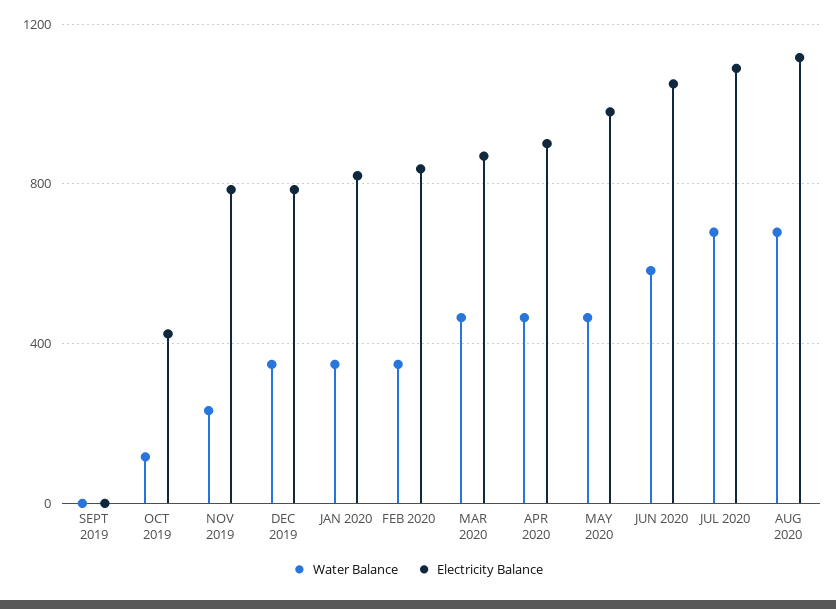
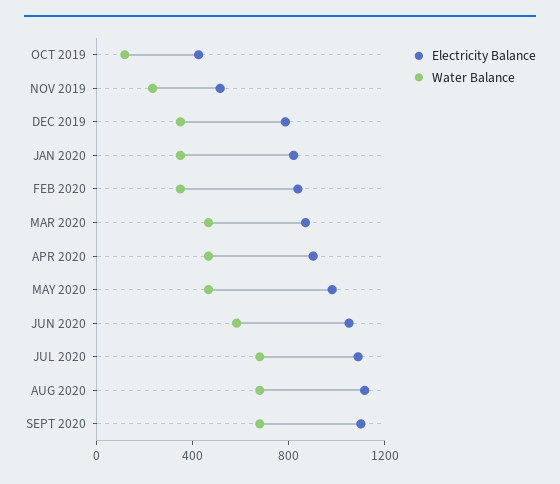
Water Balance, SEPT 2019: 0 -> none
Electricity Balance, SEPT 2019: 0 -> none
Electricity Balance, NOV 2019: 800 -> 500
Electricity Balance, SEPT 2020: none -> 1100
Water Balance, SEPT 2020: none -> 700

